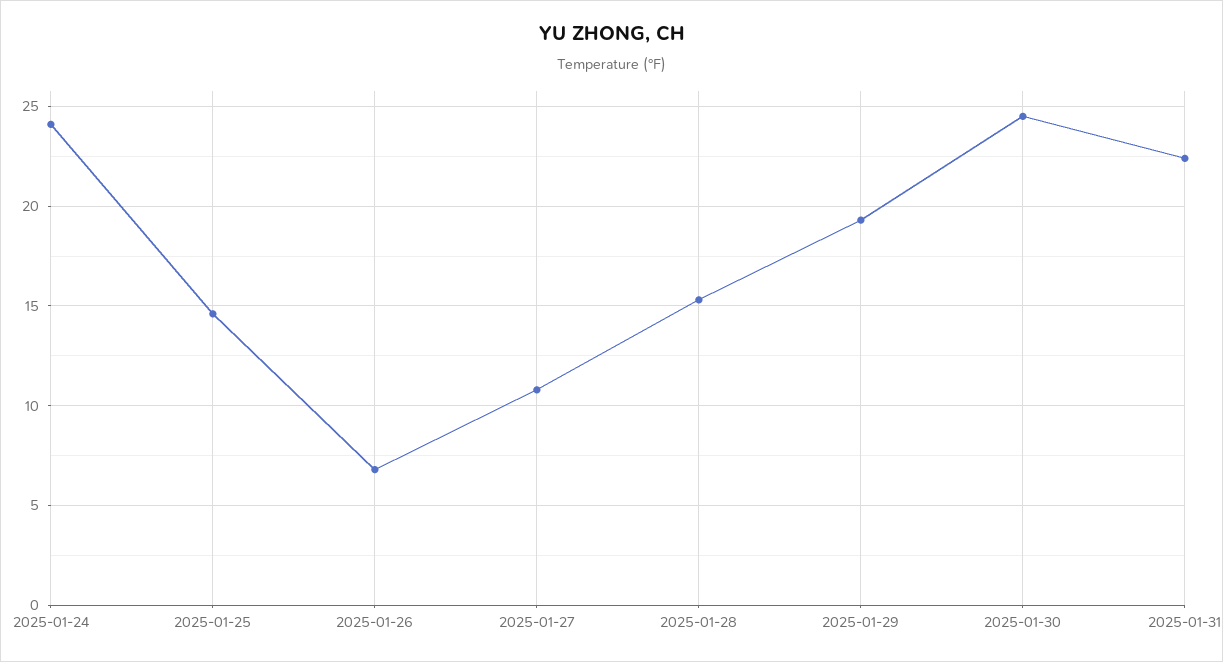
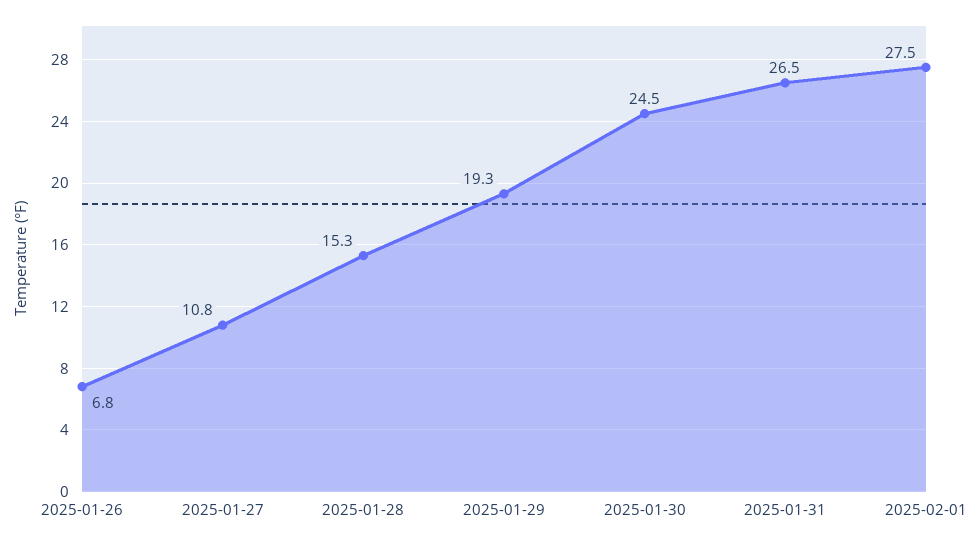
2025-01-24: 24 -> none
2025-01-25: 14.5 -> none
2025-01-31: 22.5 -> 26.5
2025-02-01: none -> 27.5

